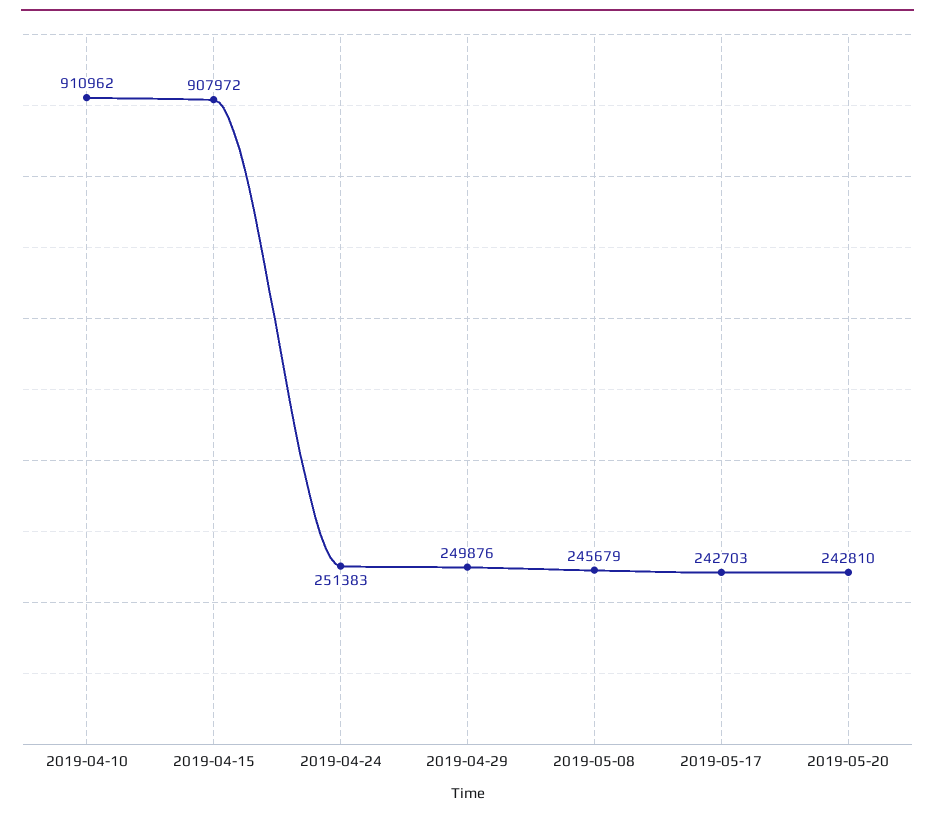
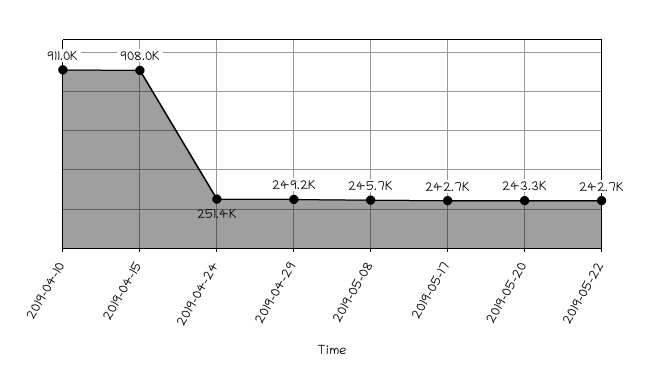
2019-04-29: 249876 -> 249200
2019-05-20: 242810 -> 243300
2019-05-22: none -> 242700

